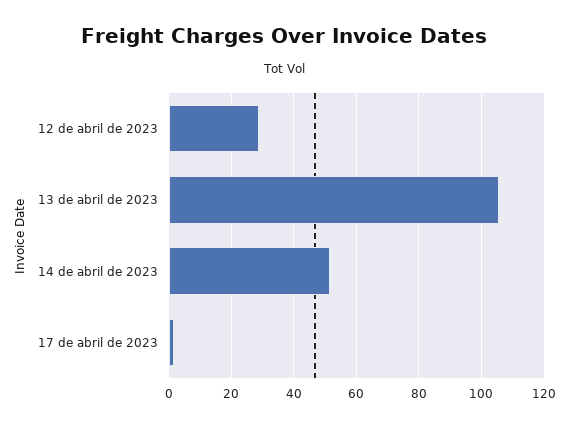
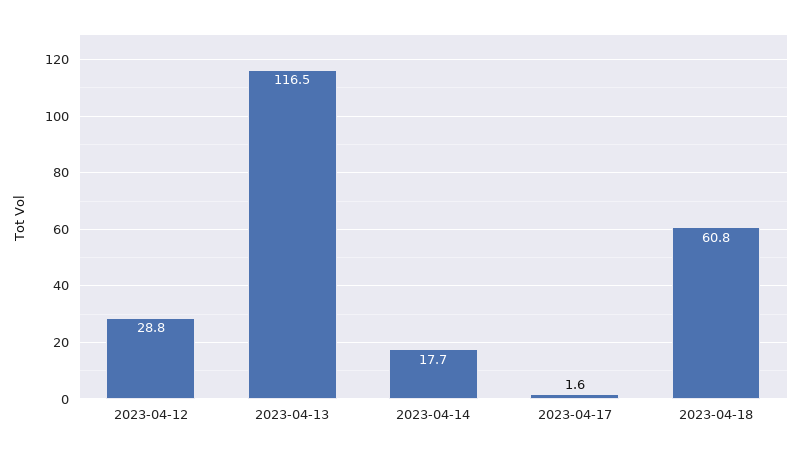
13 de abril de 2023: 106 -> 116.5
14 de abril de 2023: 52 -> 17.7
2023-04-18: none -> 60.8

